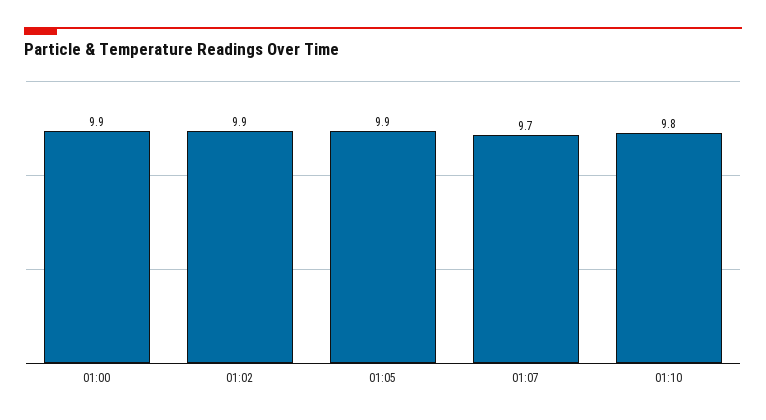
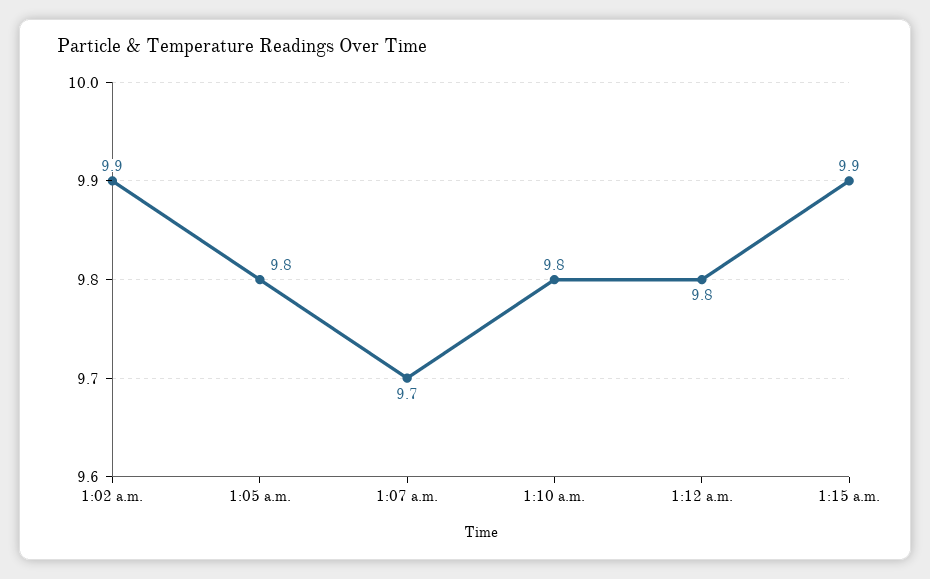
01:00: 9.9 -> none
01:05: 9.9 -> 9.8
1:12 a.m.: none -> 9.8
1:15 a.m.: none -> 9.9

